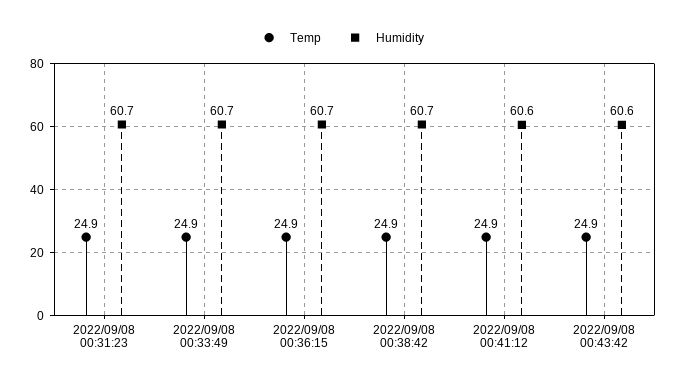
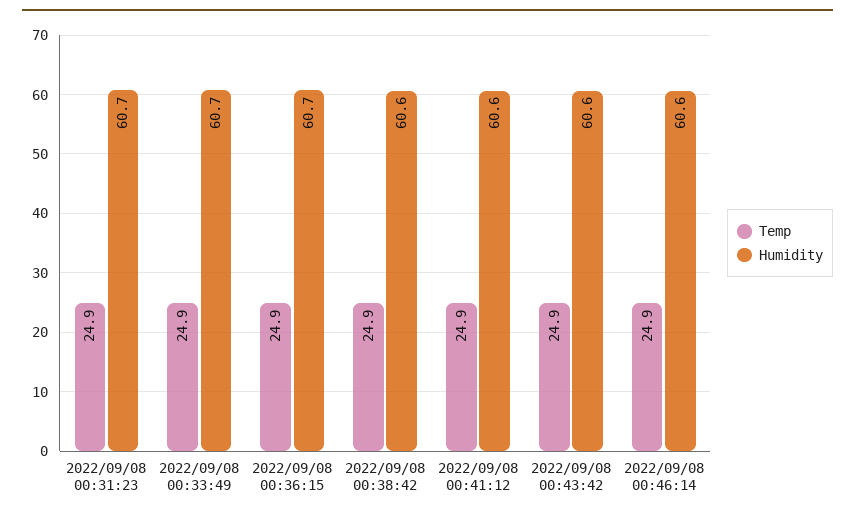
Humidity, 2022/09/08 00:38:42: 60.7 -> 60.6
Temp, 2022/09/08 00:46:14: none -> 24.9
Humidity, 2022/09/08 00:46:14: none -> 60.6

